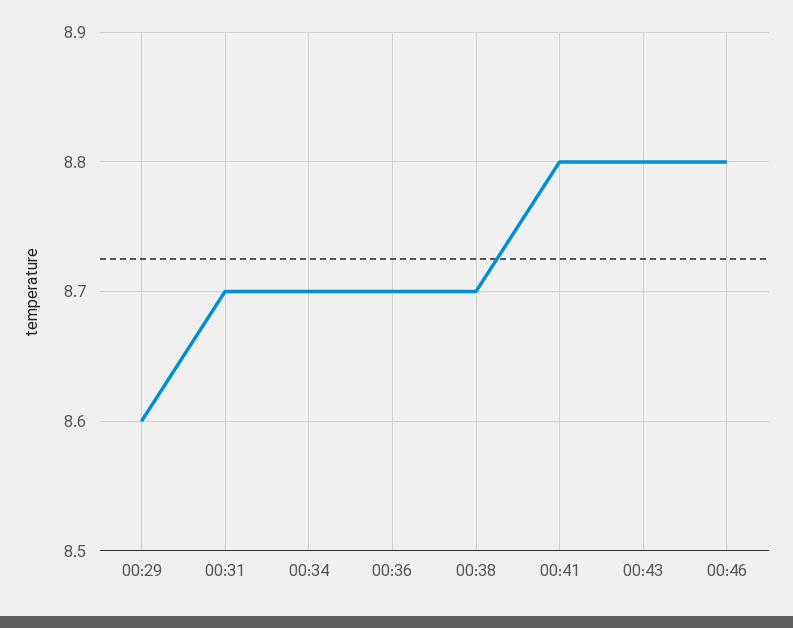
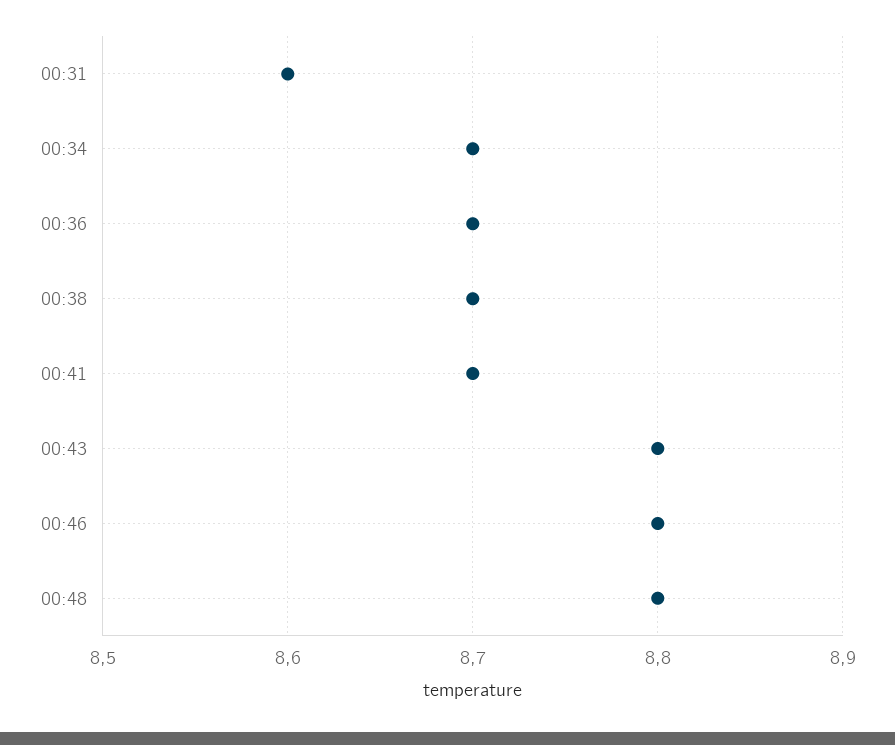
00:29: 8.6 -> none
00:31: 8.7 -> 8.6
00:41: 8.8 -> 8.7
00:48: none -> 8.8

